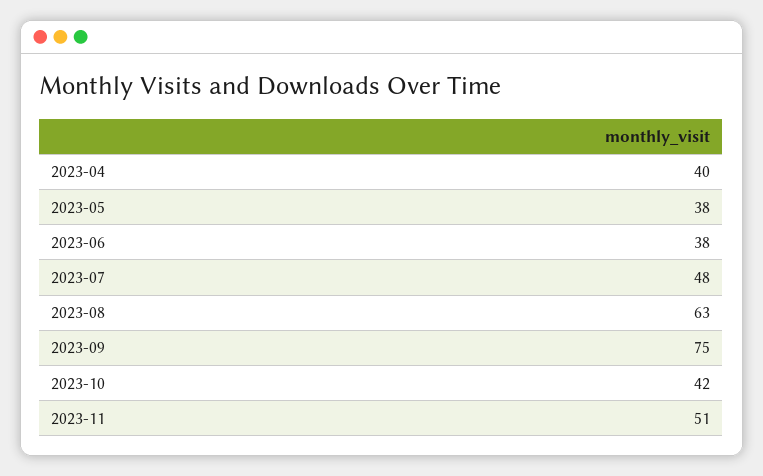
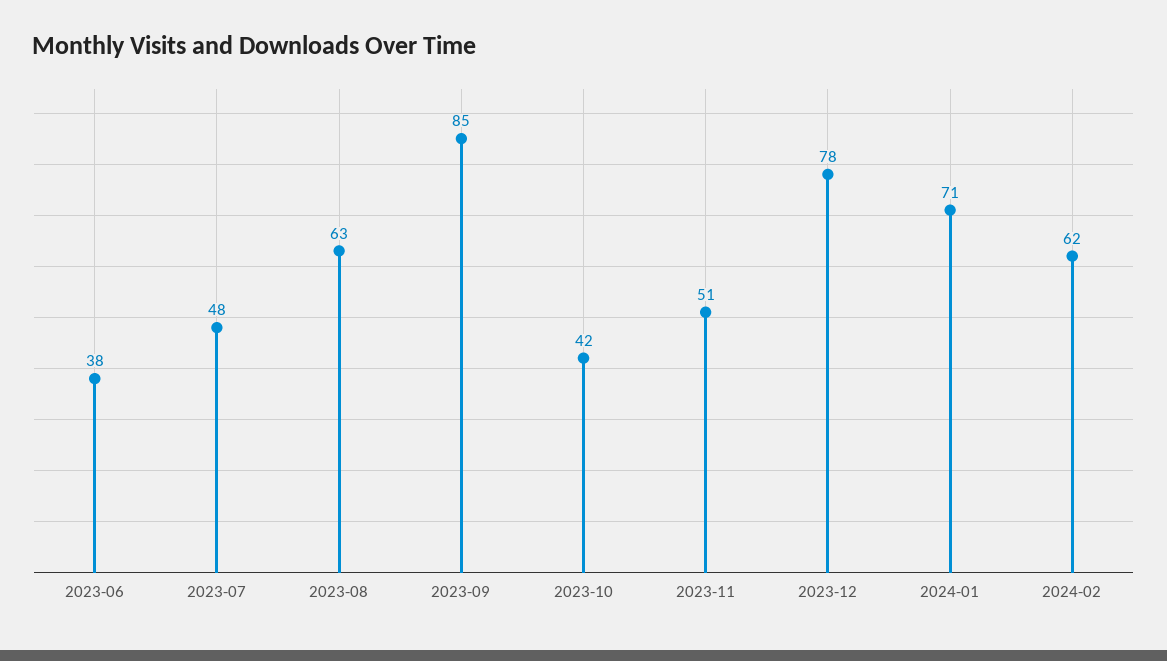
2023-04: 40 -> none
2023-05: 38 -> none
2023-09: 75 -> 85
2023-12: none -> 78
2024-01: none -> 71
2024-02: none -> 62

